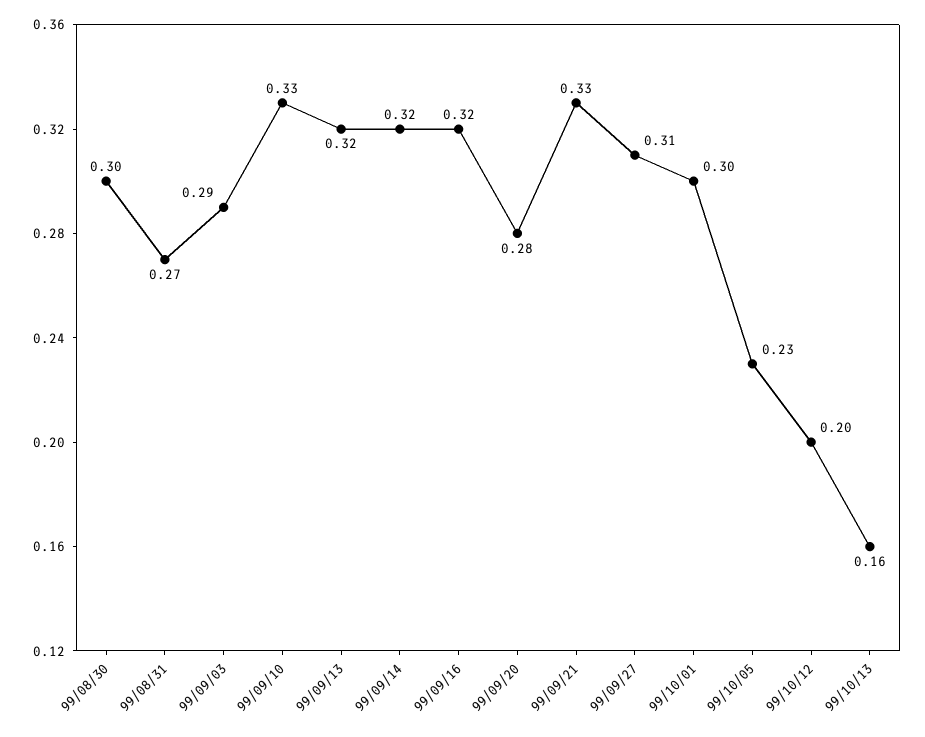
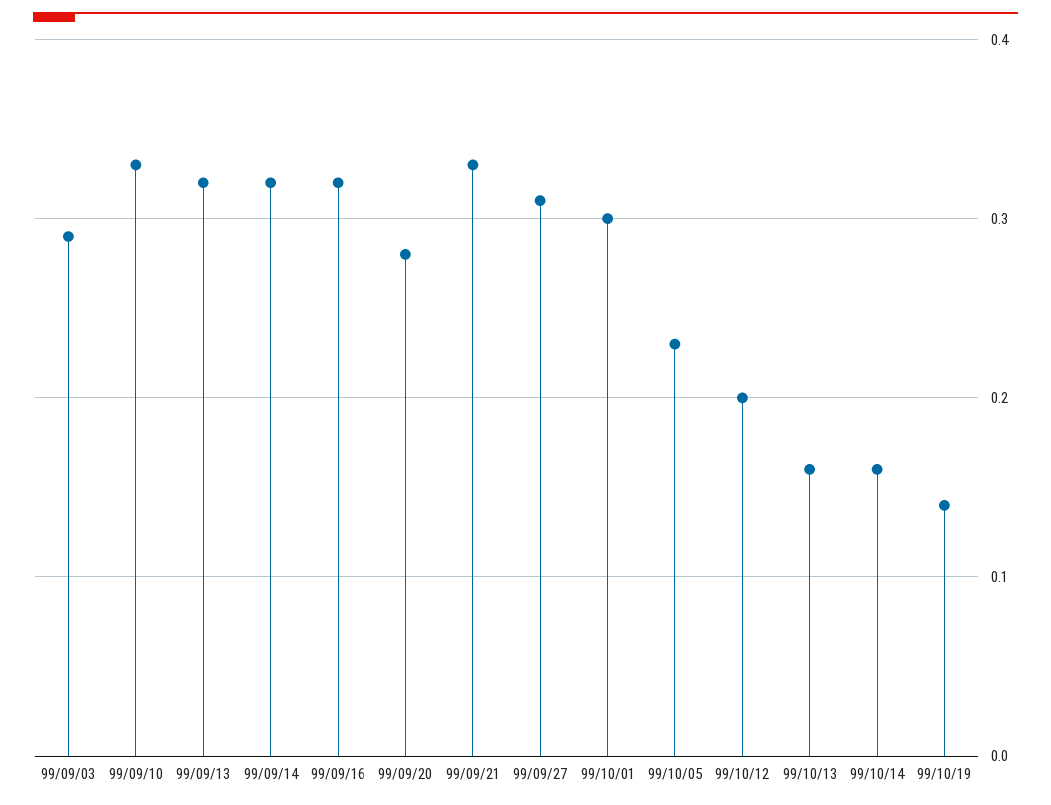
99/08/30: 0.3 -> none
99/08/31: 0.27 -> none
99/10/14: none -> 0.16
99/10/19: none -> 0.14

